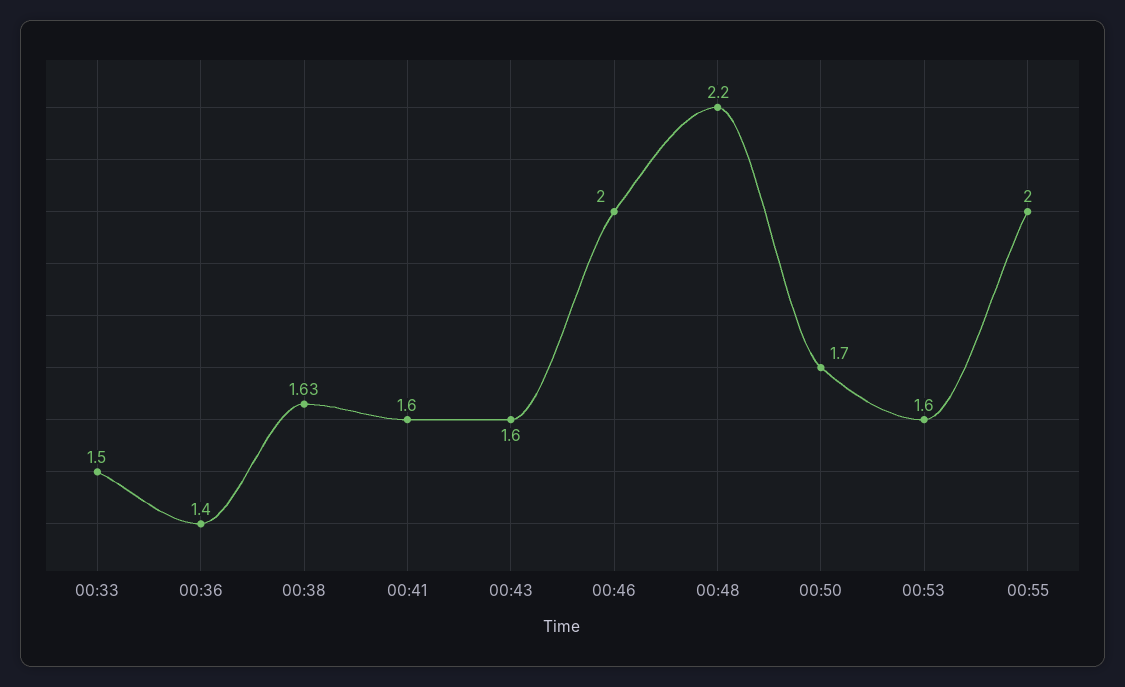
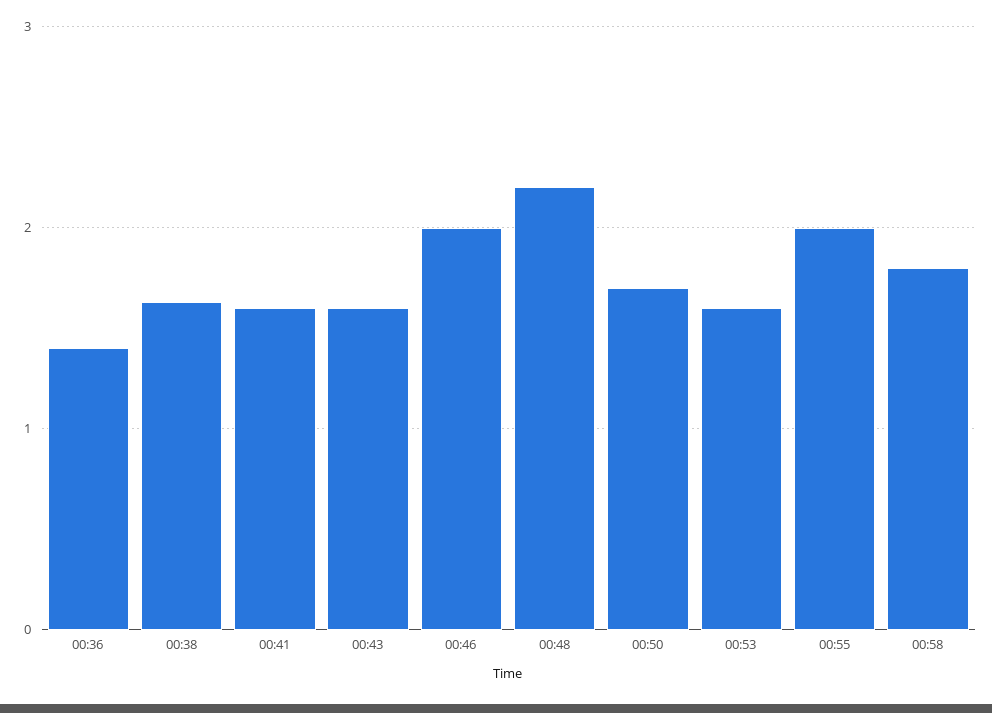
00:33: 1.5 -> none
00:58: none -> 1.8

